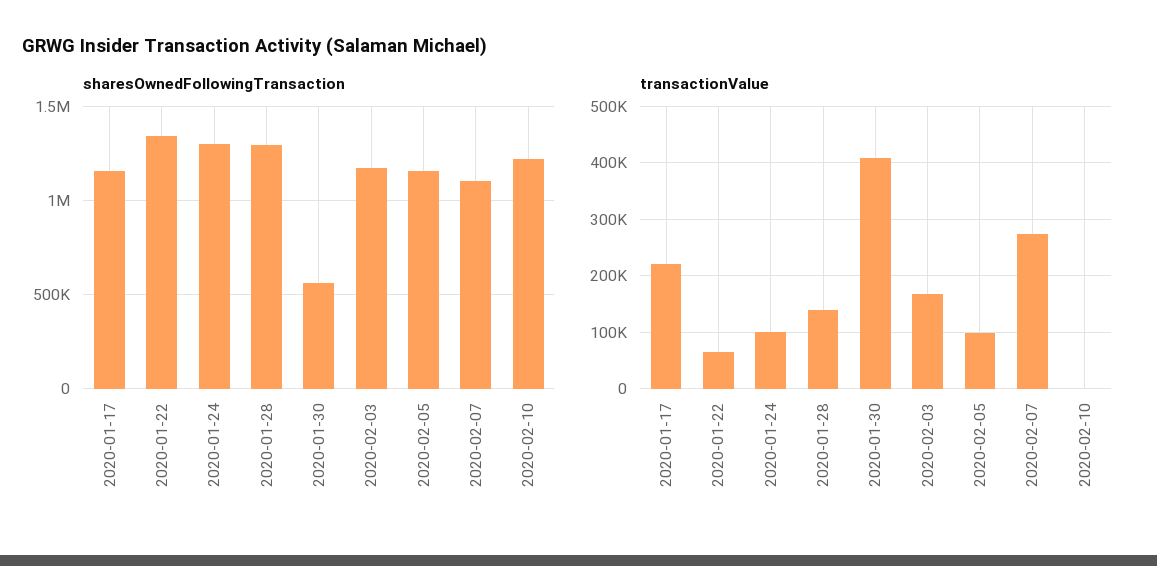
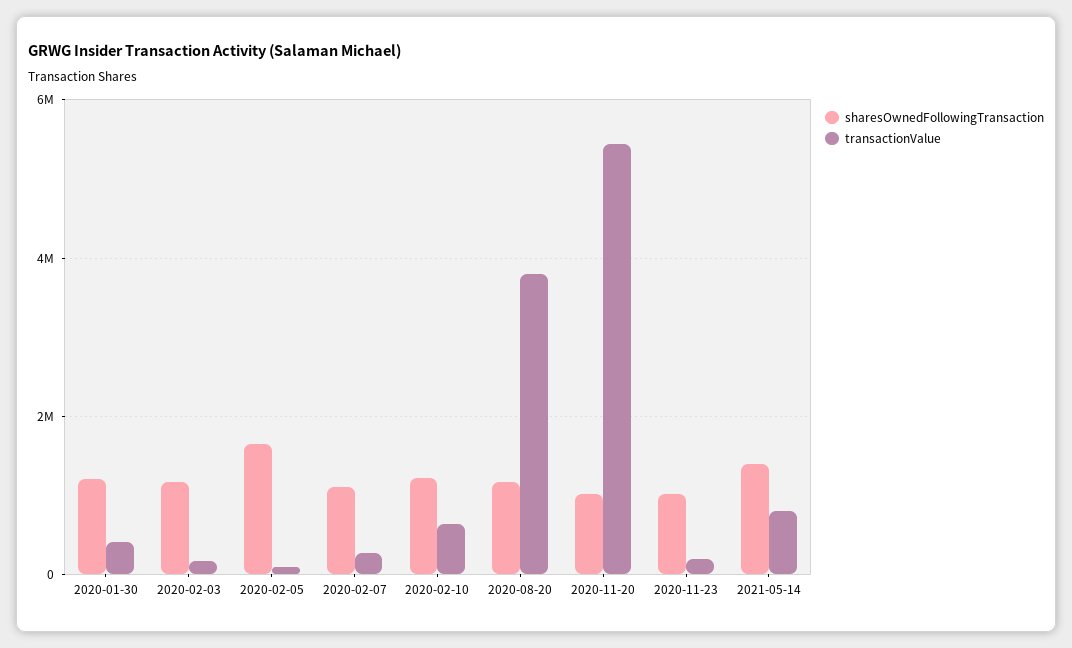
sharesOwnedFollowingTransaction, 2020-01-17: 1150000 -> none
sharesOwnedFollowingTransaction, 2020-01-22: 1350000 -> none
sharesOwnedFollowingTransaction, 2020-01-24: 1300000 -> none
sharesOwnedFollowingTransaction, 2020-01-28: 1300000 -> none
sharesOwnedFollowingTransaction, 2020-01-30: 550000 -> 1200000
sharesOwnedFollowingTransaction, 2020-02-05: 1150000 -> 1600000
transactionValue, 2020-01-17: 220000 -> none
transactionValue, 2020-01-22: 60000 -> none
transactionValue, 2020-01-24: 100000 -> none
transactionValue, 2020-01-28: 140000 -> none
transactionValue, 2020-02-10: 0 -> 600000
sharesOwnedFollowingTransaction, 2020-08-20: none -> 1200000
transactionValue, 2020-08-20: none -> 3800000
sharesOwnedFollowingTransaction, 2020-11-20: none -> 1000000
transactionValue, 2020-11-20: none -> 5400000
sharesOwnedFollowingTransaction, 2020-11-23: none -> 1000000
transactionValue, 2020-11-23: none -> 200000
sharesOwnedFollowingTransaction, 2021-05-14: none -> 1400000
transactionValue, 2021-05-14: none -> 800000

